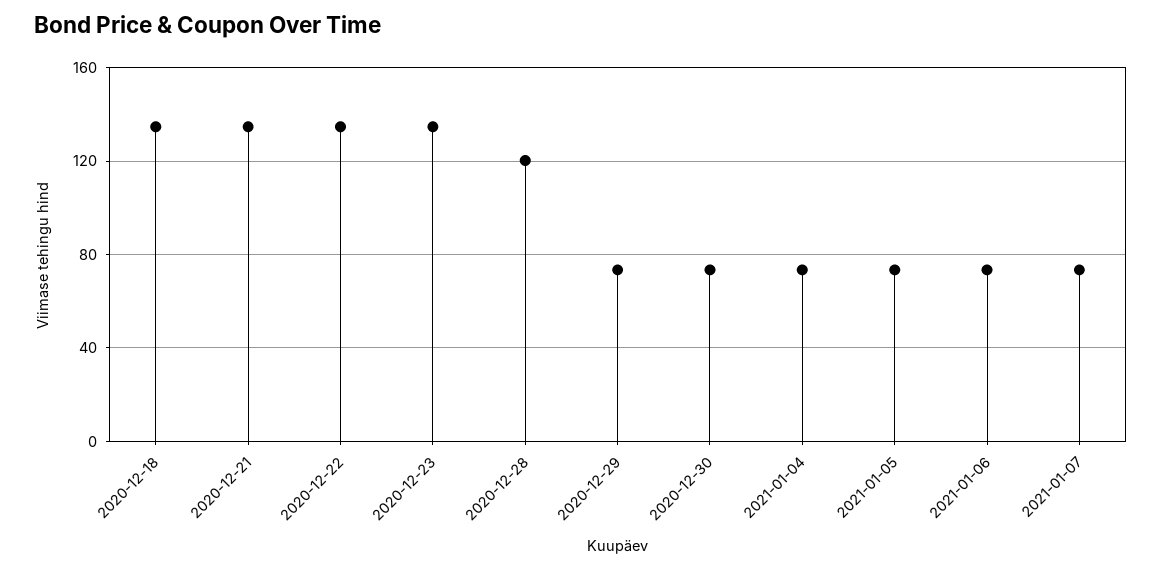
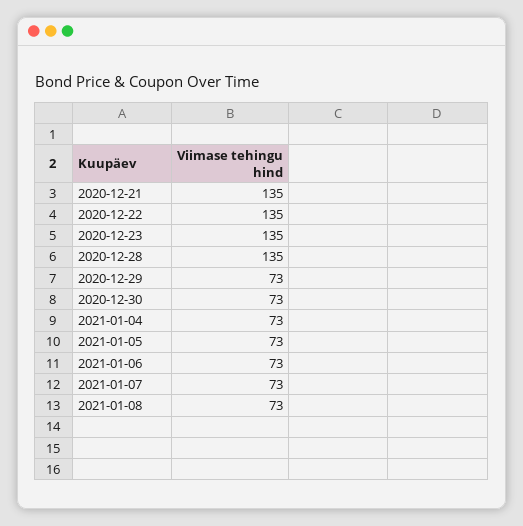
2020-12-18: 135 -> none
2020-12-28: 120 -> 135
2021-01-08: none -> 73

